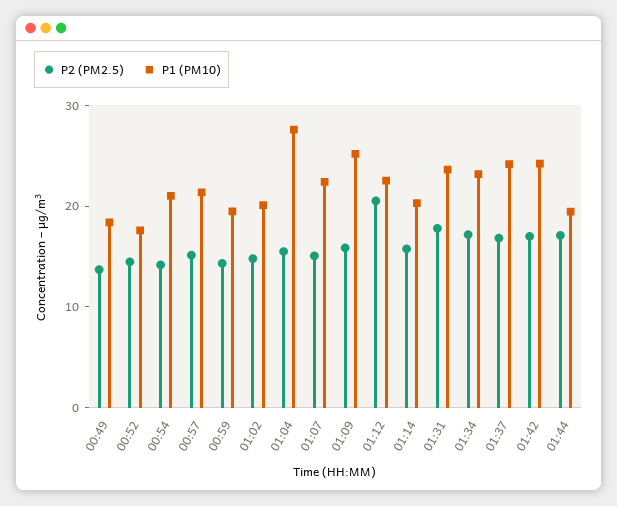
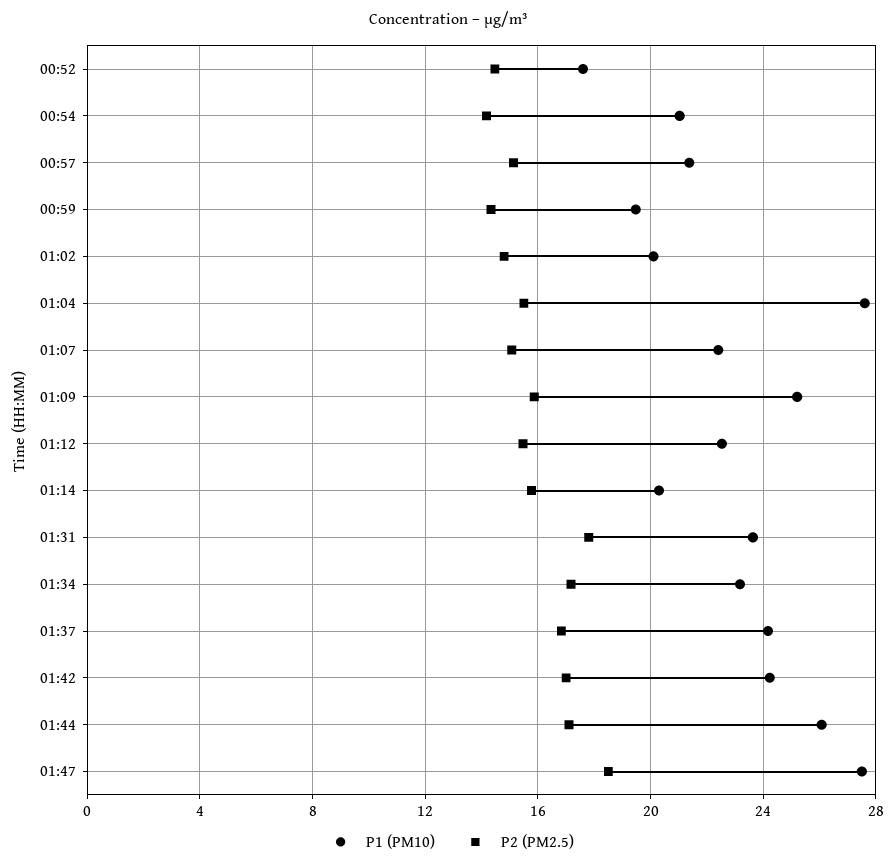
P2 (PM2.5), 00:49: 14 -> none
P1 (PM10), 00:49: 18 -> none
P2 (PM2.5), 01:12: 20 -> 15.5
P1 (PM10), 01:44: 20 -> 26
P1 (PM10), 01:47: none -> 27.5
P2 (PM2.5), 01:47: none -> 18.5

